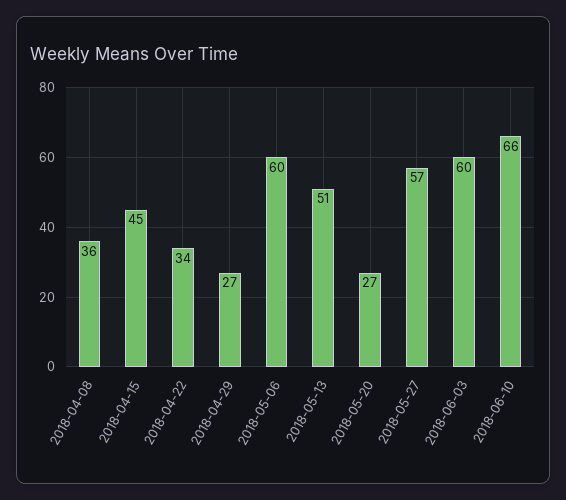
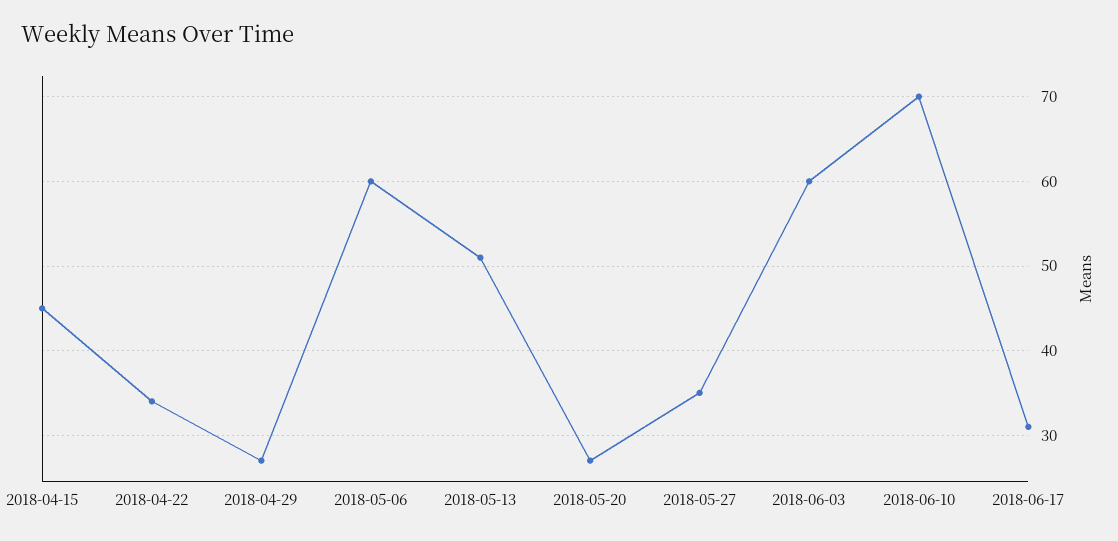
2018-04-08: 36 -> none
2018-05-27: 57 -> 35
2018-06-10: 66 -> 70
2018-06-17: none -> 31

